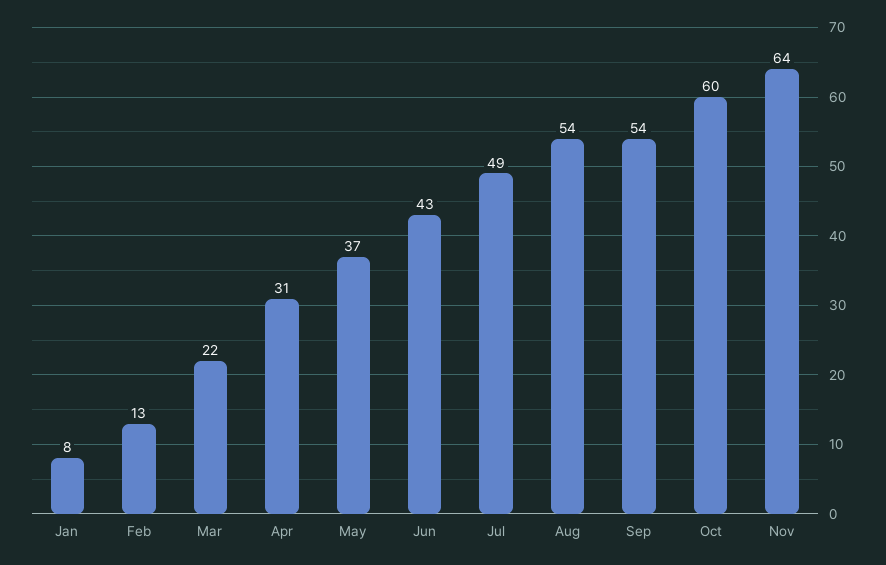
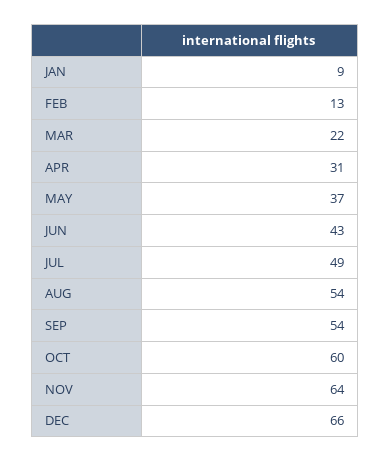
Jan: 8 -> 9
DEC: none -> 66

